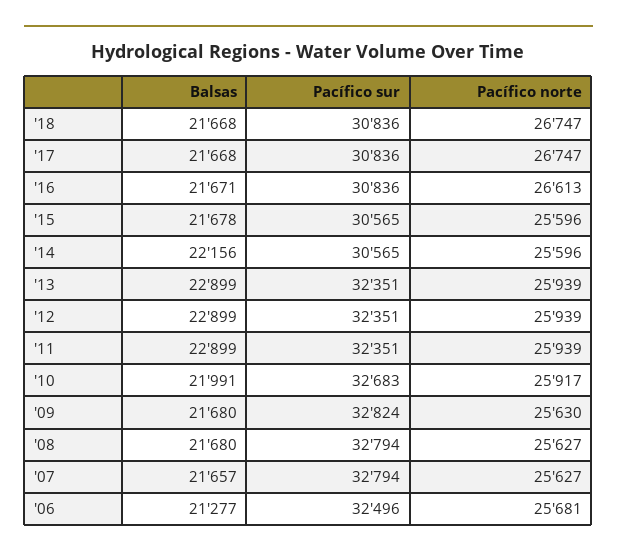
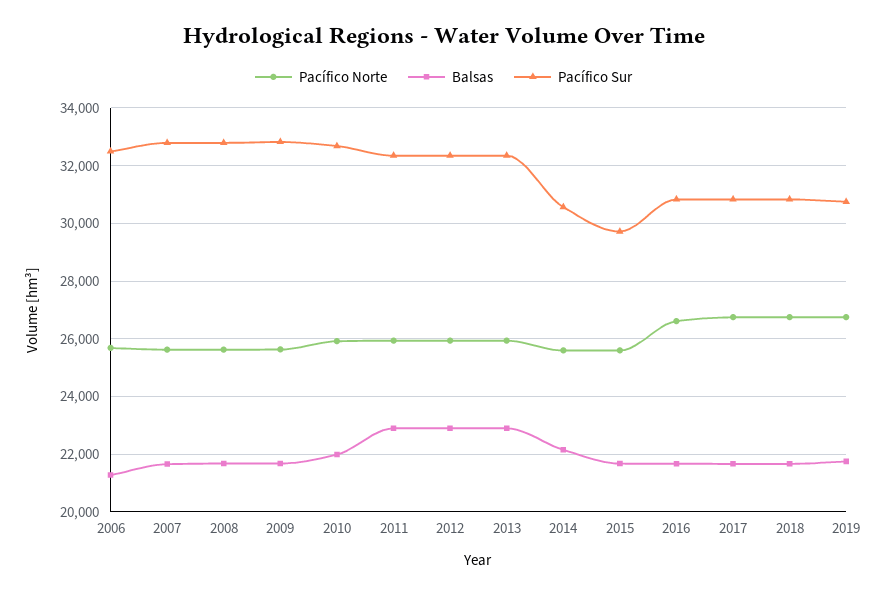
Pacífico sur, '15: 30565 -> 29750
Pacífico norte, 2019: none -> 26750
Balsas, 2019: none -> 21750
Pacífico sur, 2019: none -> 30750

